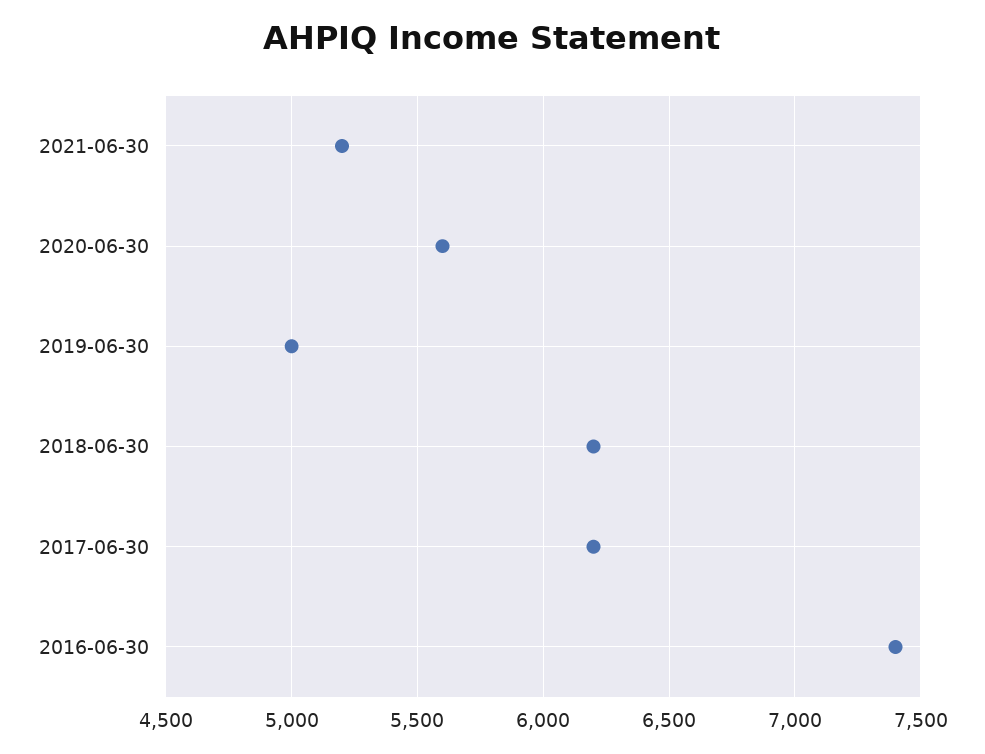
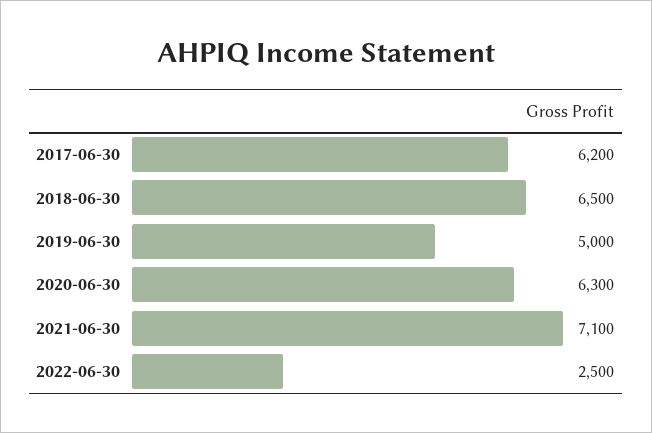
2021-06-30: 5200 -> 7100
2020-06-30: 5600 -> 6300
2018-06-30: 6200 -> 6500
2016-06-30: 7400 -> none
2022-06-30: none -> 2500

